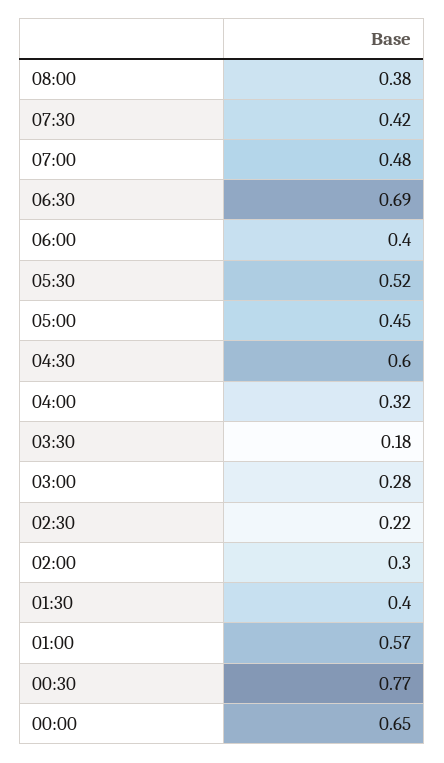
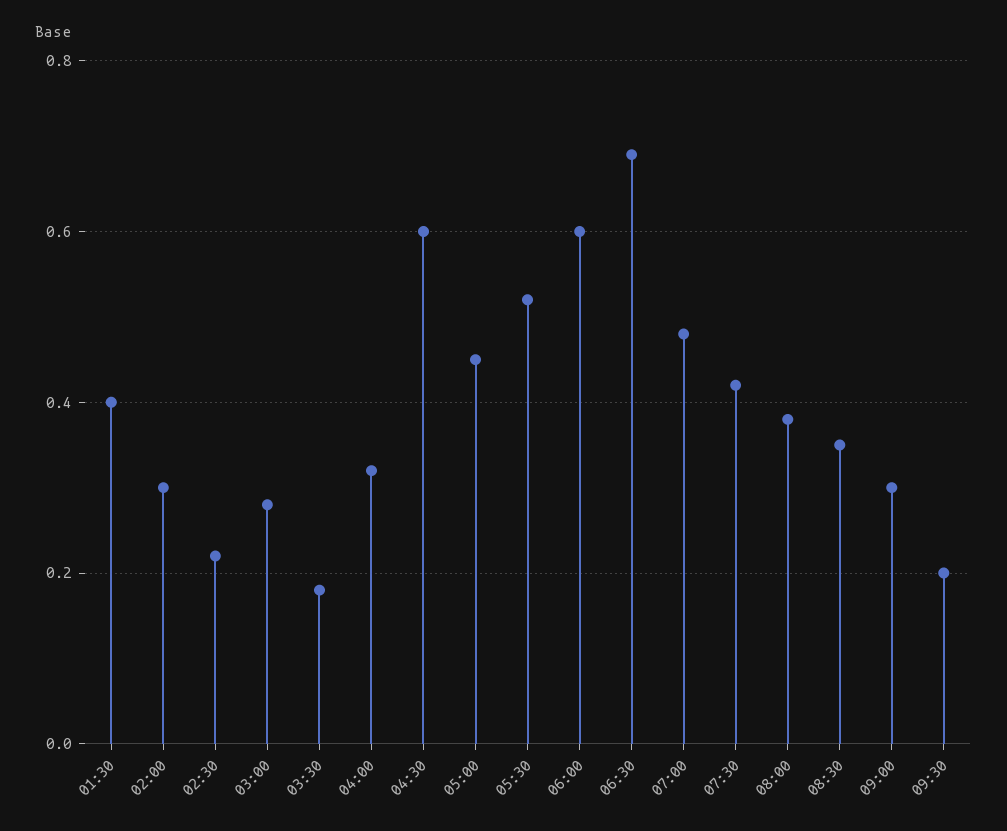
06:00: 0.4 -> 0.6
01:00: 0.57 -> none
00:30: 0.77 -> none
00:00: 0.65 -> none
08:30: none -> 0.35
09:00: none -> 0.3
09:30: none -> 0.2

